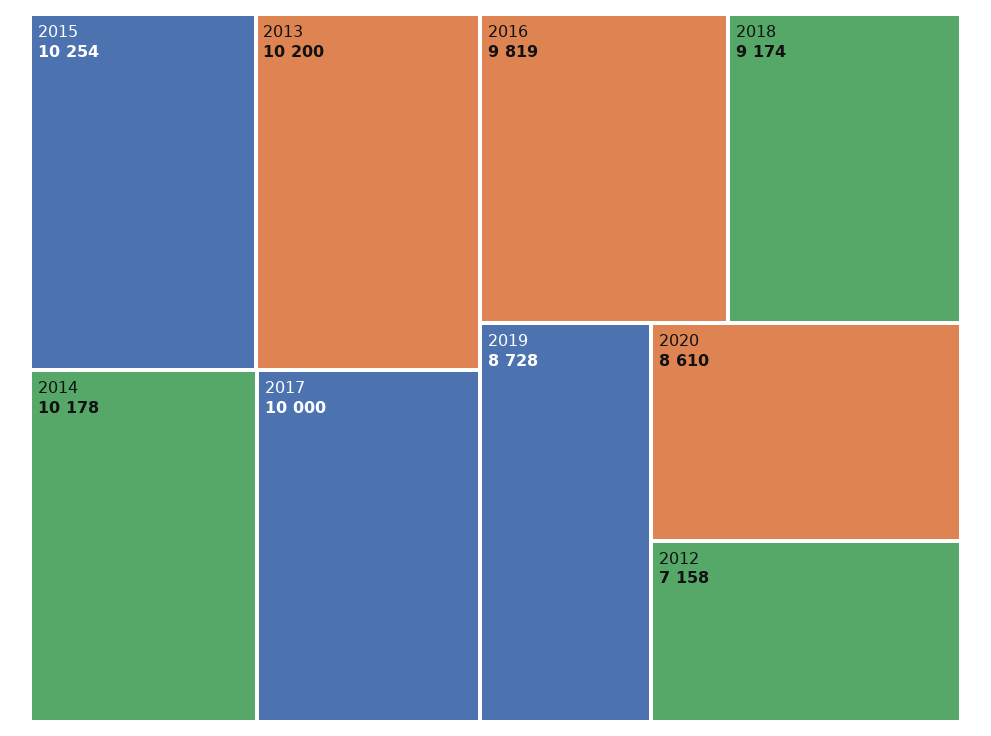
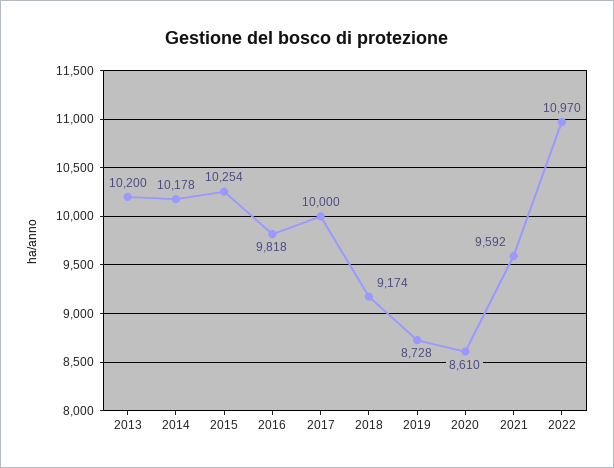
2016: 9819 -> 9818
2012: 7158 -> none
2021: none -> 9592
2022: none -> 10970

